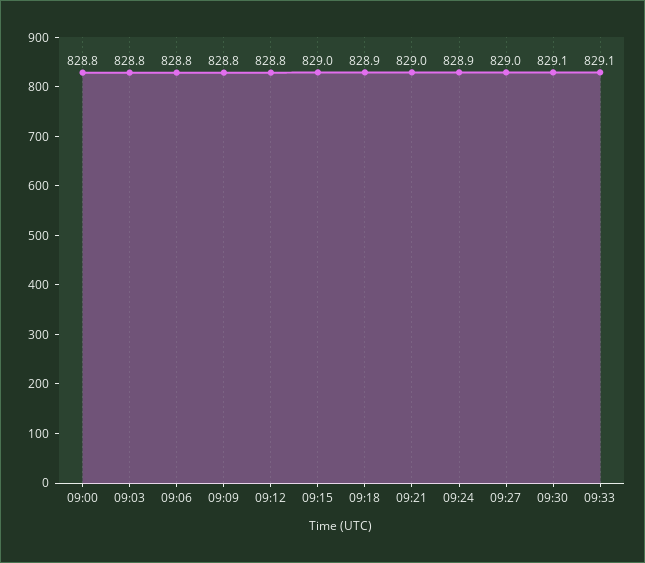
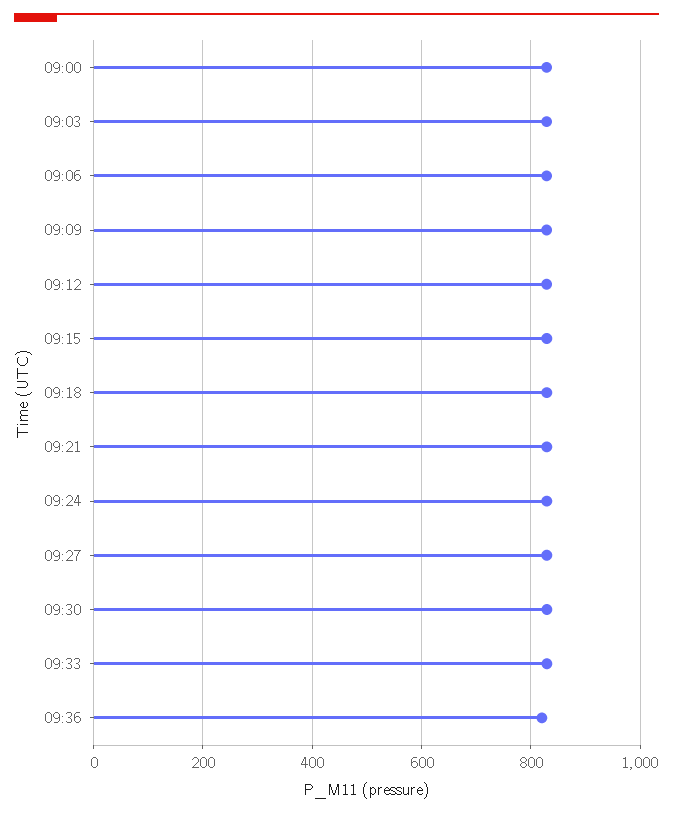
09:36: none -> 820

